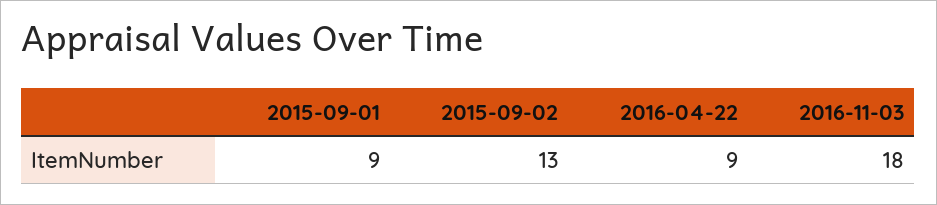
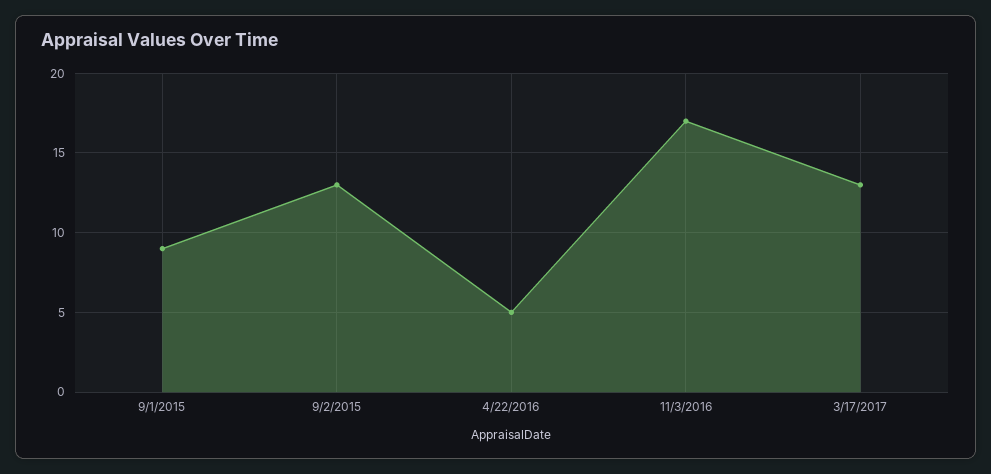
2016-04-22: 9 -> 5
2016-11-03: 18 -> 17
3/17/2017: none -> 13

